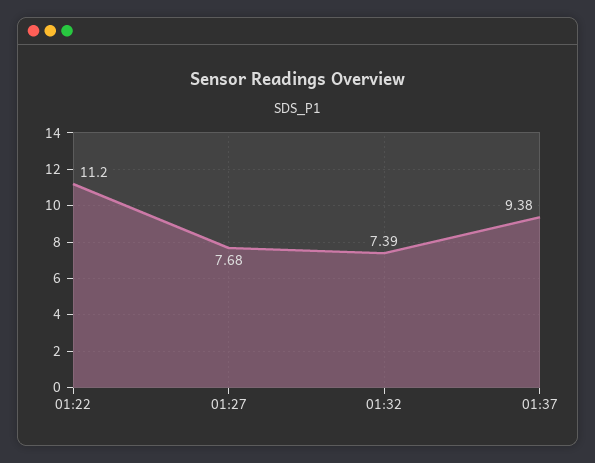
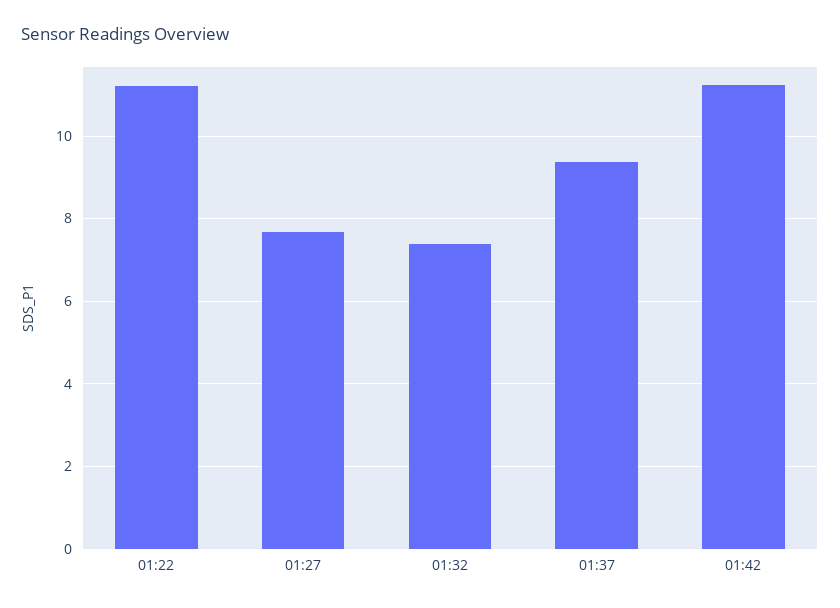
01:42: none -> 11.2

